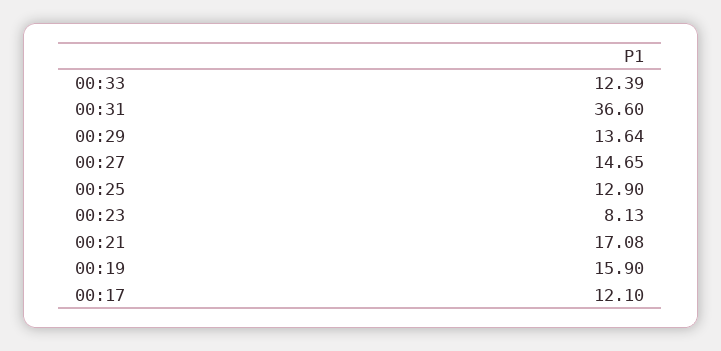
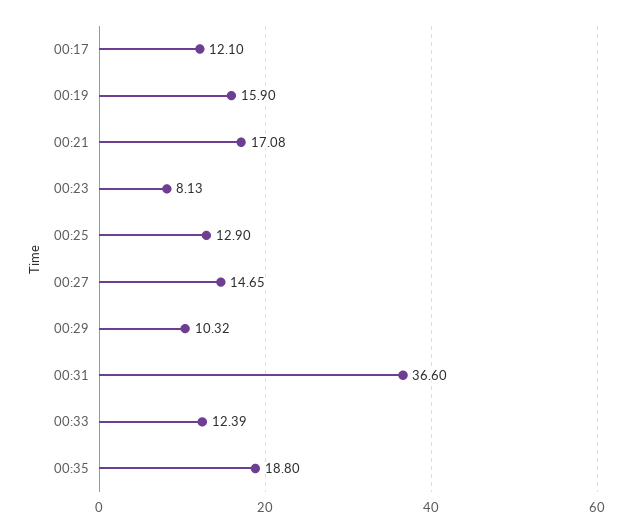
00:29: 13.64 -> 10.32
00:35: none -> 18.8

